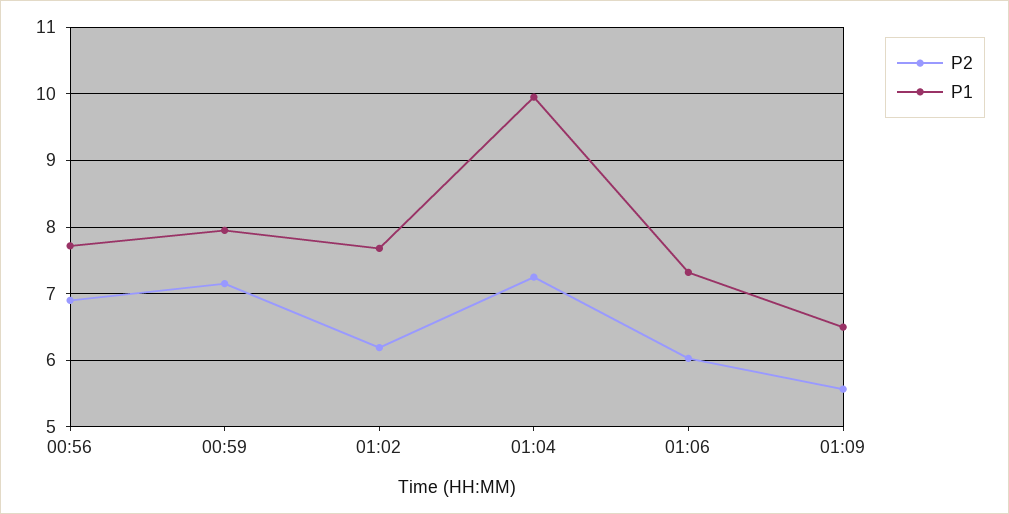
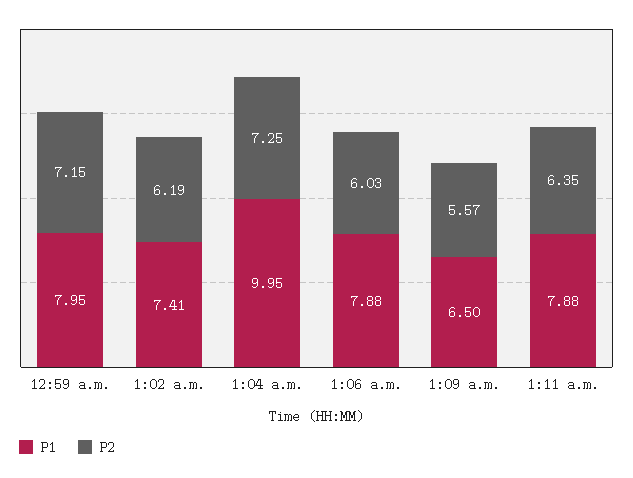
P2, 00:56: 6.9 -> none
P1, 00:56: 7.7 -> none
P1, 01:02: 7.7 -> 7.41
P1, 01:06: 7.3 -> 7.88
P1, 1:11 a.m.: none -> 7.88
P2, 1:11 a.m.: none -> 6.35

